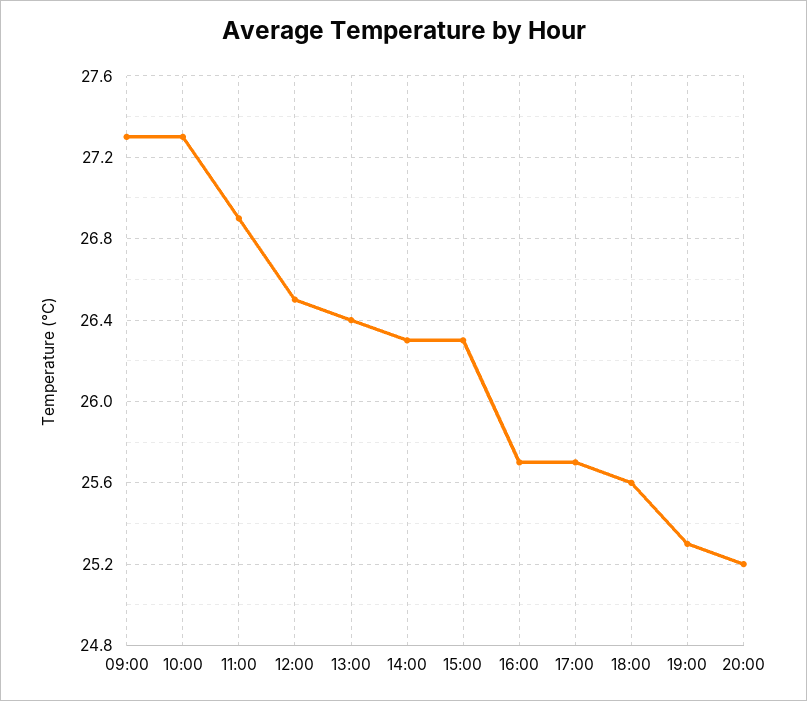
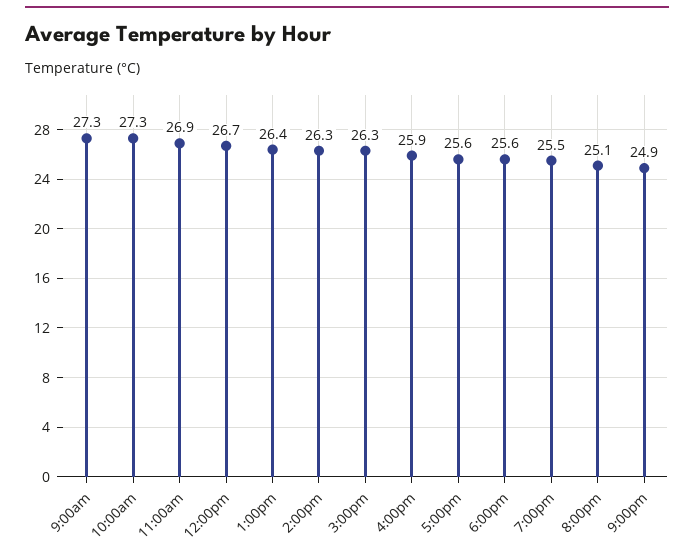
12:00: 26.5 -> 26.7
16:00: 25.7 -> 25.9
17:00: 25.7 -> 25.6
19:00: 25.3 -> 25.5
20:00: 25.2 -> 25.1
9:00pm: none -> 24.9

